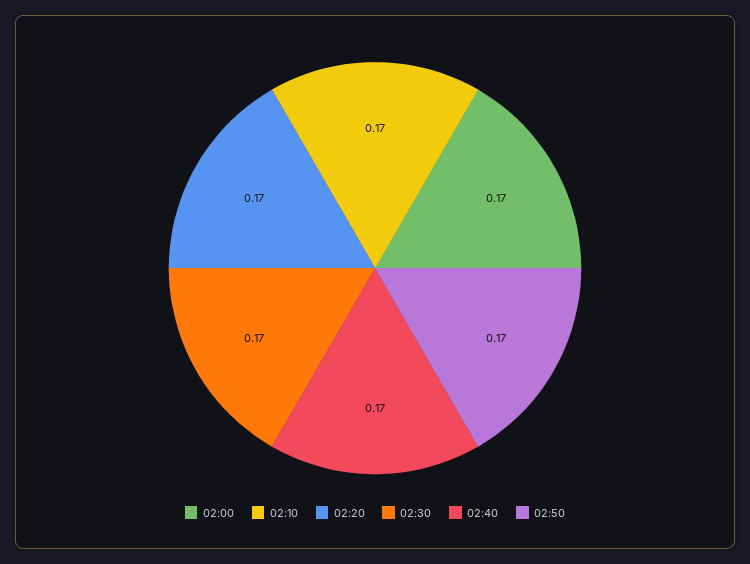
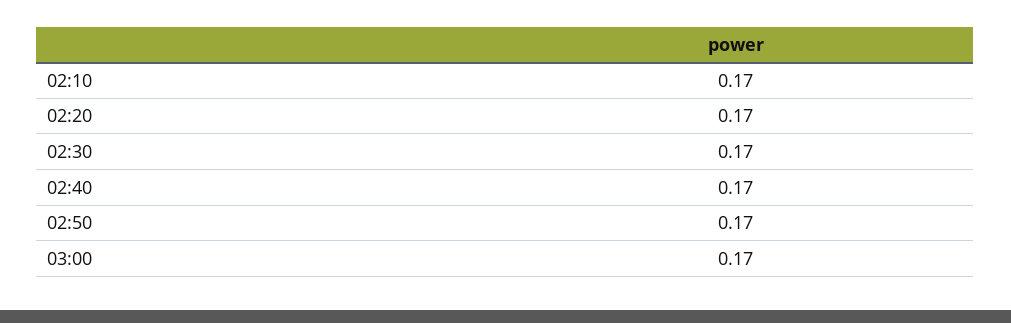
02:00: 0.17 -> none
03:00: none -> 0.17

